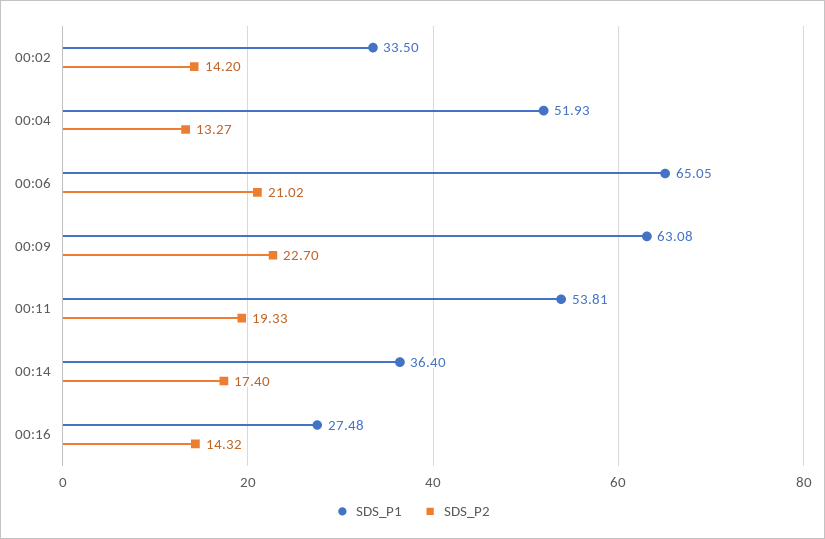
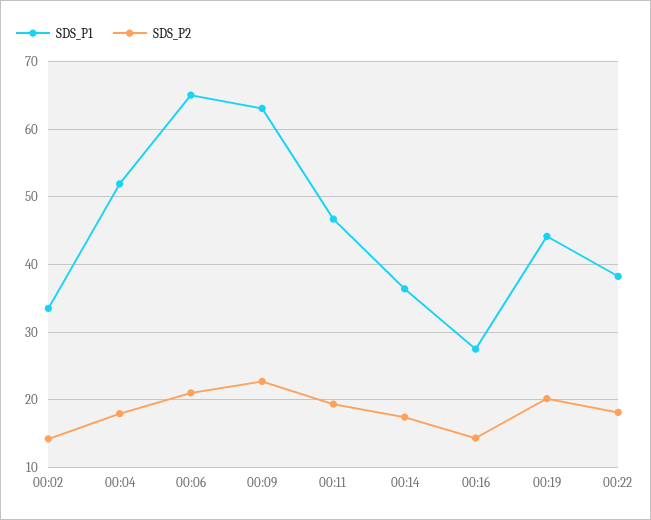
SDS_P2, 00:04: 13.27 -> 18
SDS_P1, 00:11: 53.81 -> 47
SDS_P1, 00:19: none -> 44
SDS_P2, 00:19: none -> 20
SDS_P1, 00:22: none -> 38
SDS_P2, 00:22: none -> 18

